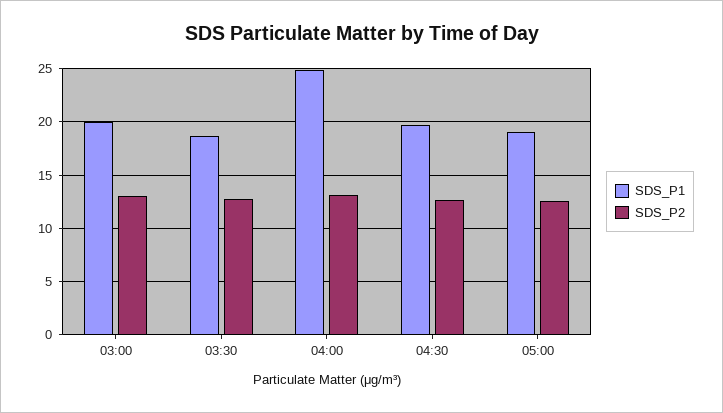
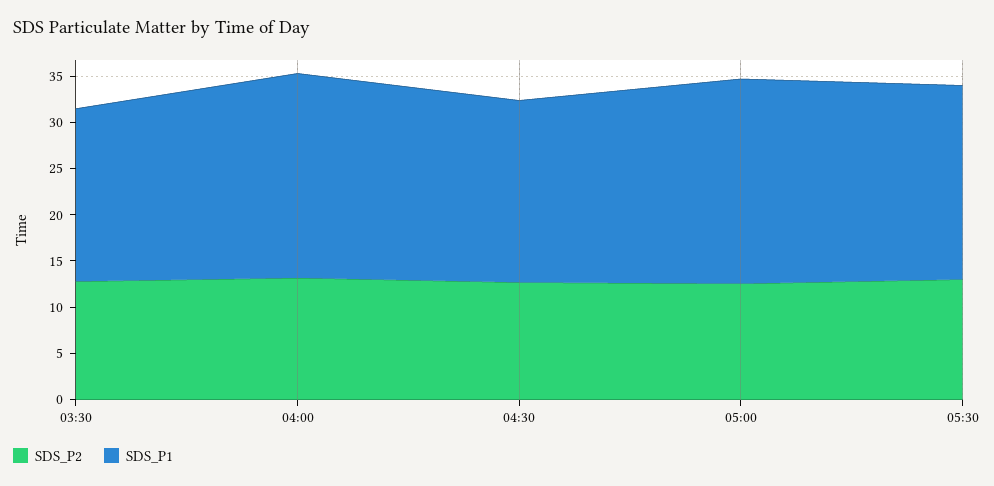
SDS_P1, 03:00: 20 -> none
SDS_P2, 03:00: 13 -> none
SDS_P1, 04:00: 25 -> 22
SDS_P1, 05:00: 19 -> 22
SDS_P2, 05:30: none -> 13
SDS_P1, 05:30: none -> 21

